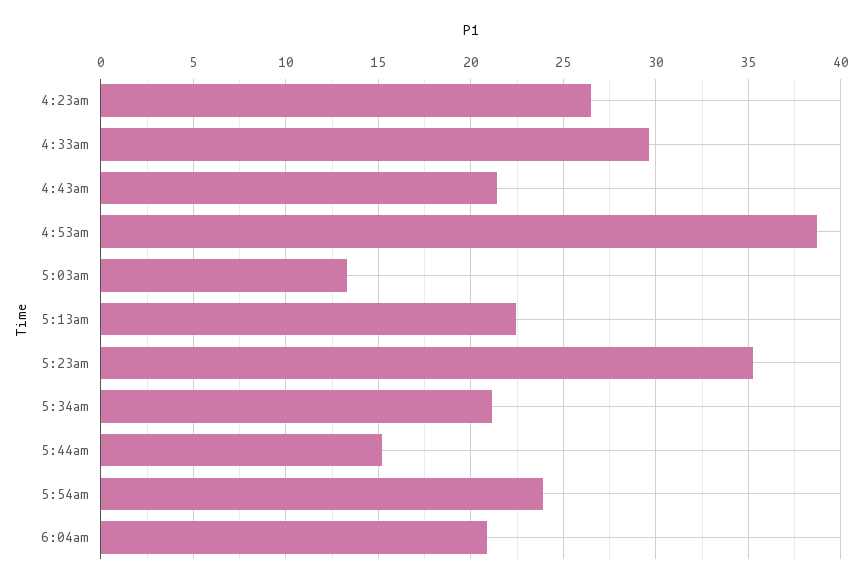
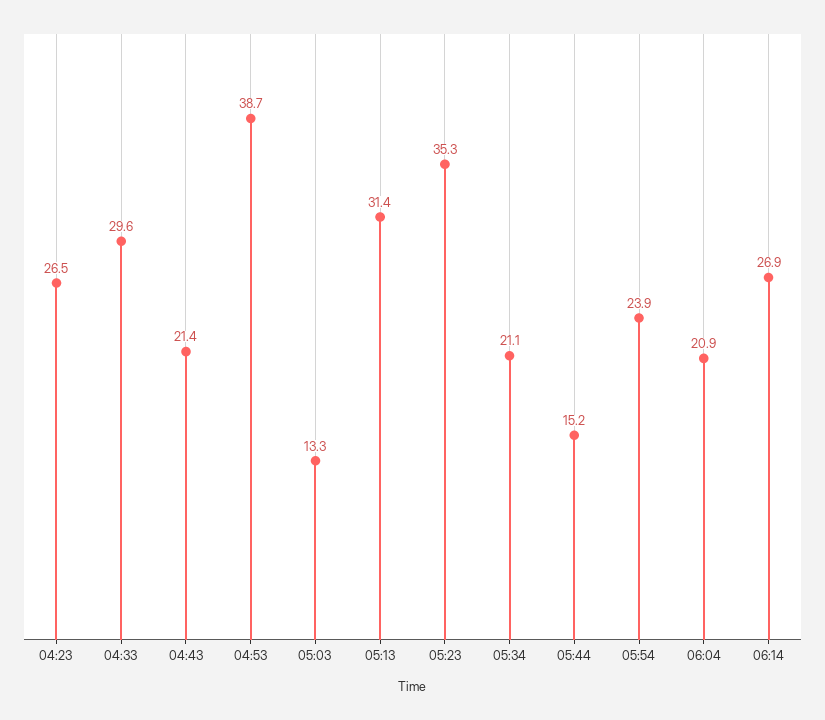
5:13am: 22.5 -> 31.4
06:14: none -> 26.9

